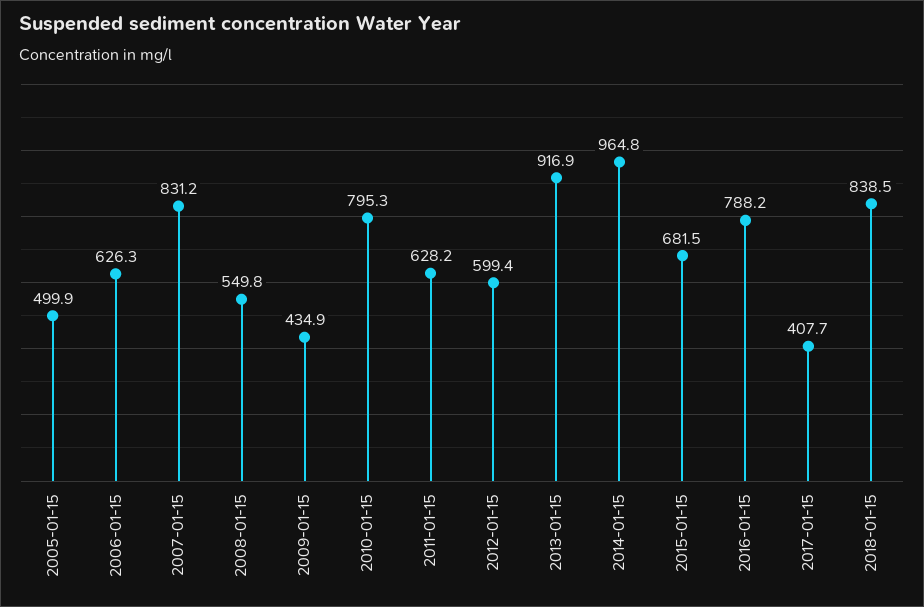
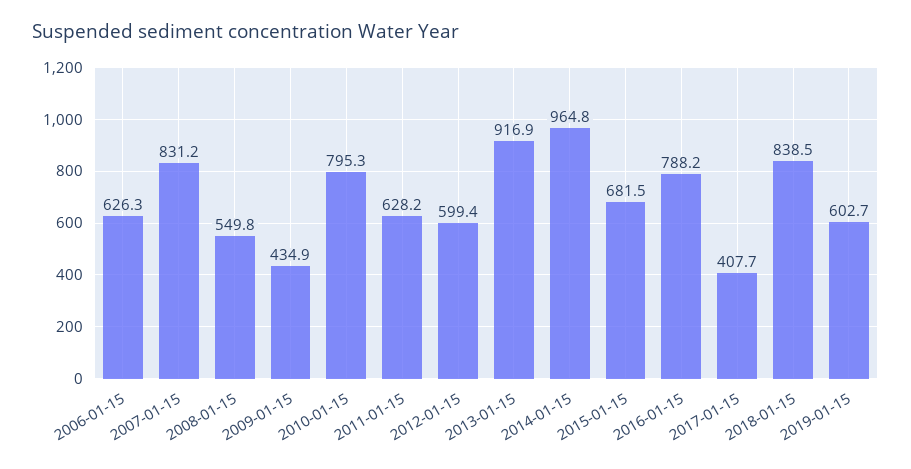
2005-01-15: 499.9 -> none
2019-01-15: none -> 602.7

